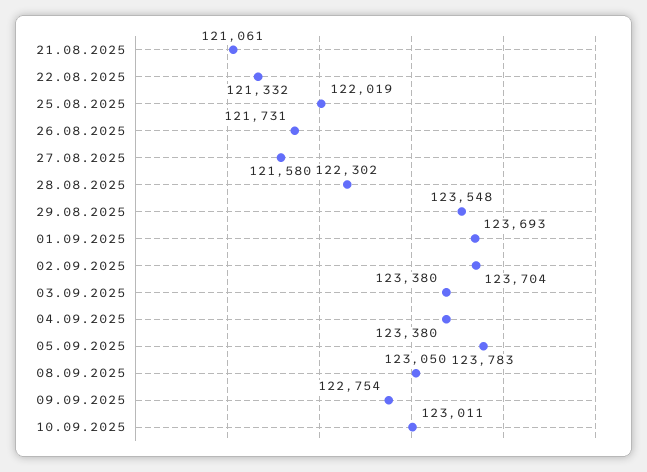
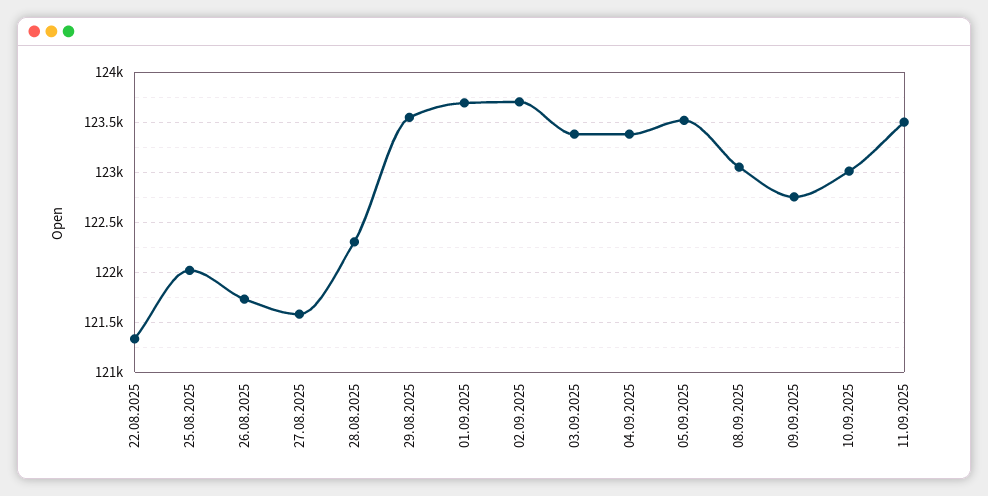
21.08.2025: 121061 -> none
05.09.2025: 123783 -> 123500
11.09.2025: none -> 123500

